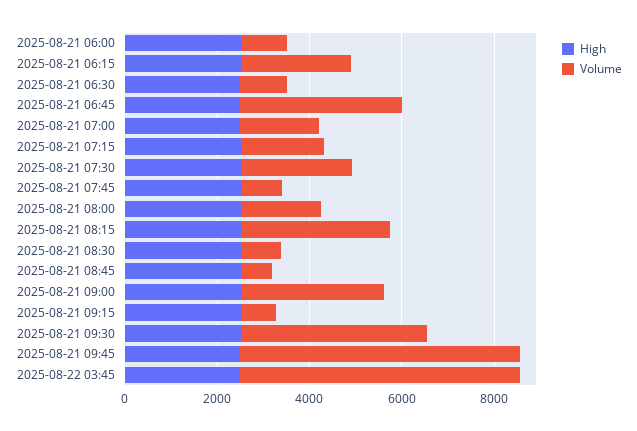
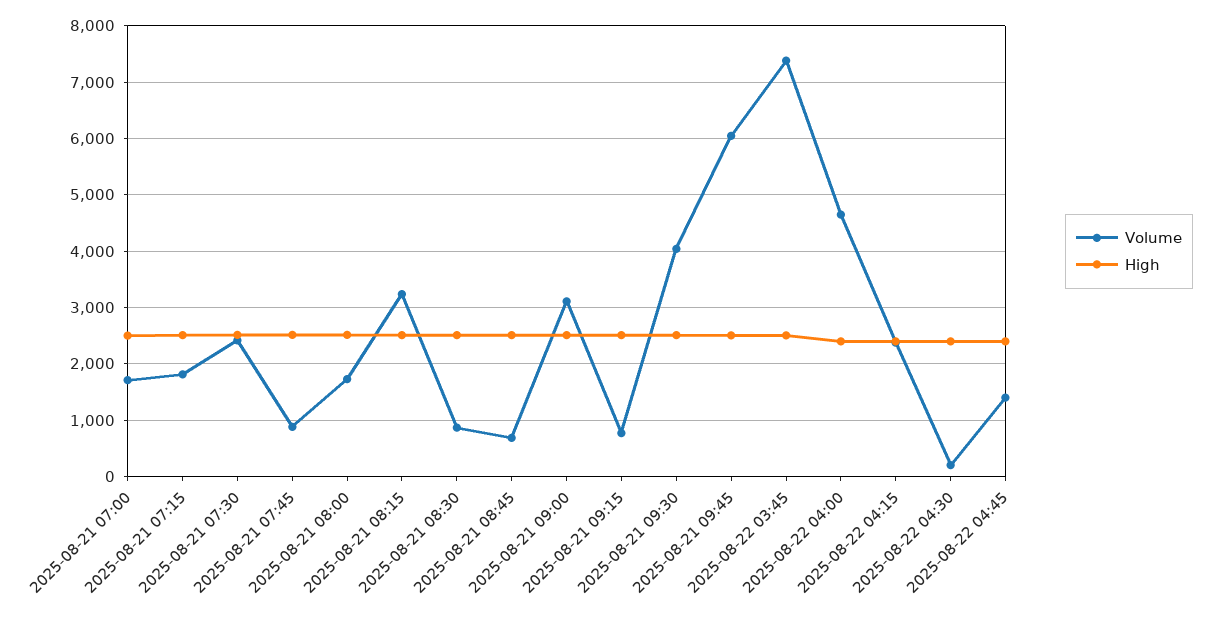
High, 2025-08-21 06:00: 2500 -> none
Volume, 2025-08-21 06:00: 1000 -> none
High, 2025-08-21 06:15: 2500 -> none
Volume, 2025-08-21 06:15: 2500 -> none
High, 2025-08-21 06:30: 2500 -> none
Volume, 2025-08-21 06:30: 1000 -> none
High, 2025-08-21 06:45: 2500 -> none
Volume, 2025-08-21 06:45: 3500 -> none
Volume, 2025-08-22 03:45: 6000 -> 7400
Volume, 2025-08-22 04:00: none -> 4600
High, 2025-08-22 04:00: none -> 2400
Volume, 2025-08-22 04:15: none -> 2400
High, 2025-08-22 04:15: none -> 2400
Volume, 2025-08-22 04:30: none -> 200
High, 2025-08-22 04:30: none -> 2400
Volume, 2025-08-22 04:45: none -> 1400
High, 2025-08-22 04:45: none -> 2400

